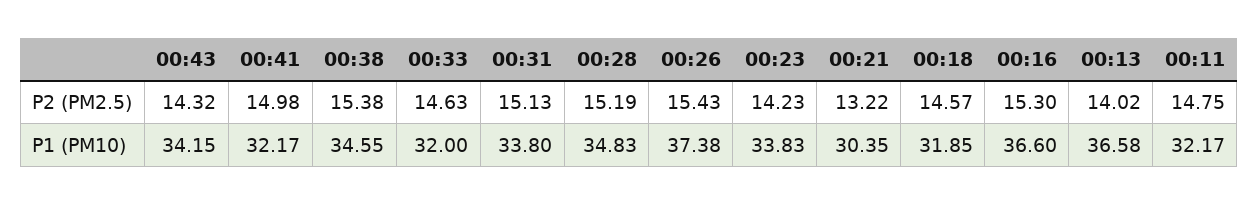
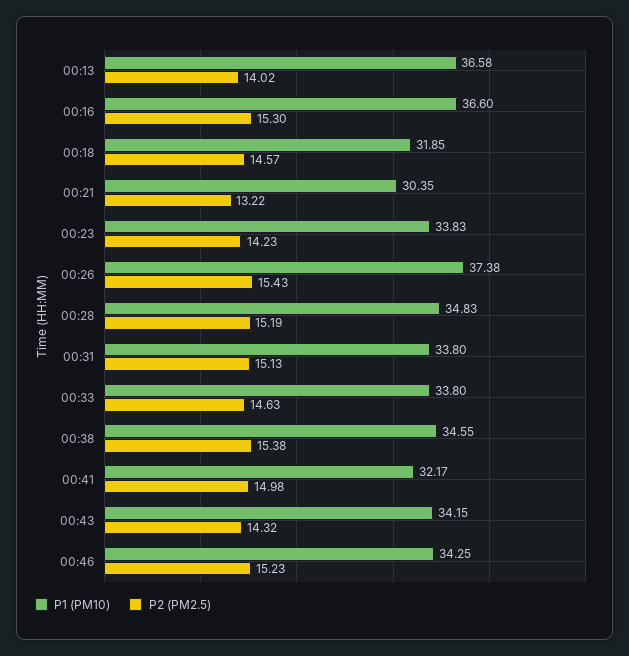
P2 (PM2.5), 00:11: 14.75 -> none
P1 (PM10), 00:33: 32 -> 33.8
P1 (PM10), 00:11: 32.17 -> none
P1 (PM10), 00:46: none -> 34.25
P2 (PM2.5), 00:46: none -> 15.23

